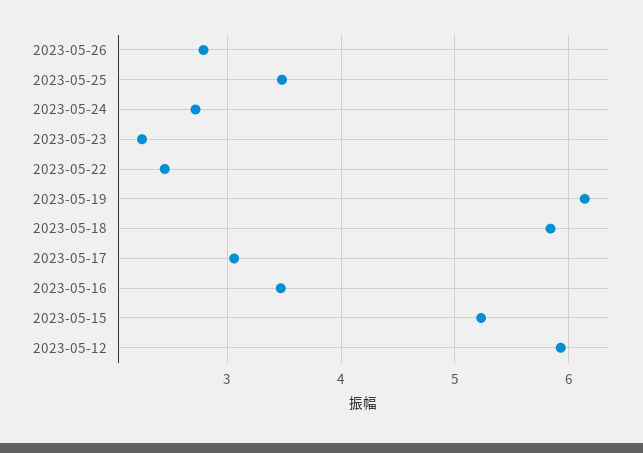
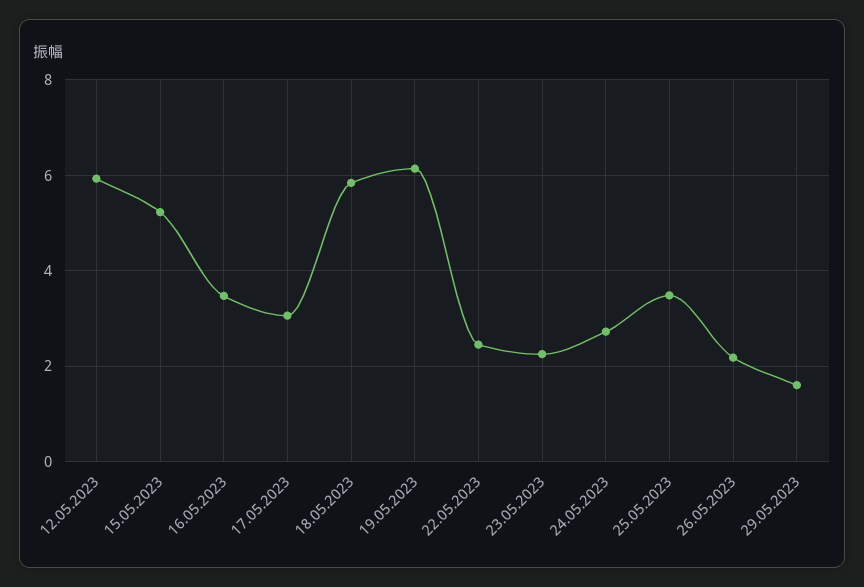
2023-05-26: 2.8 -> 2.2
29.05.2023: none -> 1.6

